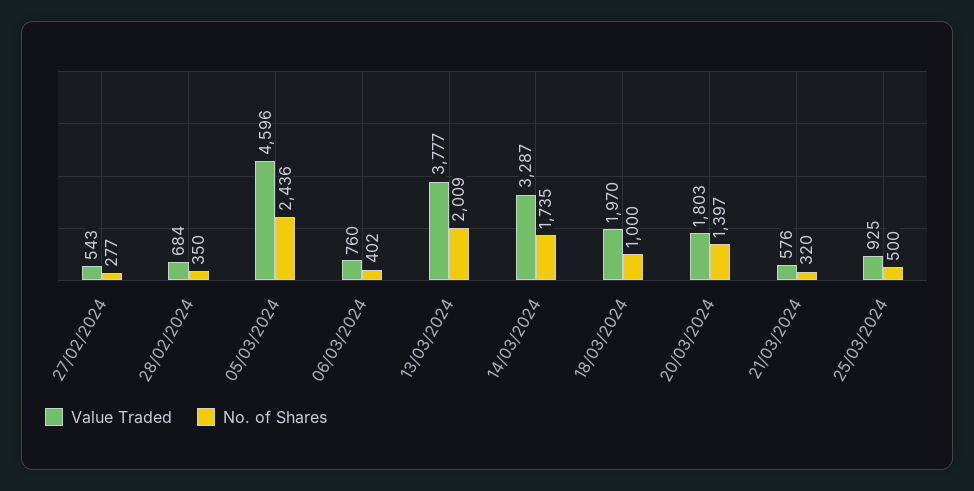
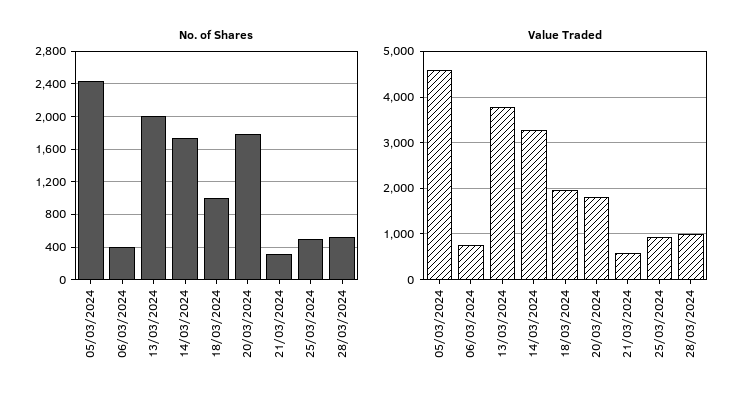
Value Traded, 27/02/2024: 543 -> none
No. of Shares, 27/02/2024: 277 -> none
Value Traded, 28/02/2024: 684 -> none
No. of Shares, 28/02/2024: 350 -> none
No. of Shares, 20/03/2024: 1397 -> 1800
No. of Shares, 28/03/2024: none -> 500
Value Traded, 28/03/2024: none -> 1000

